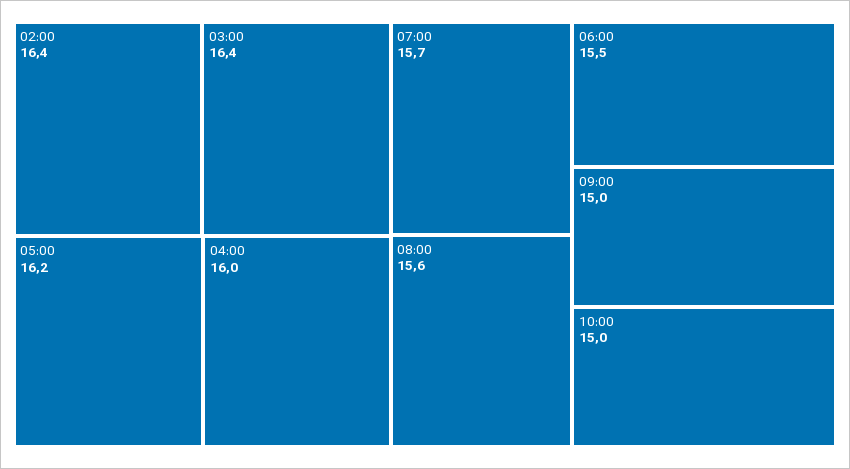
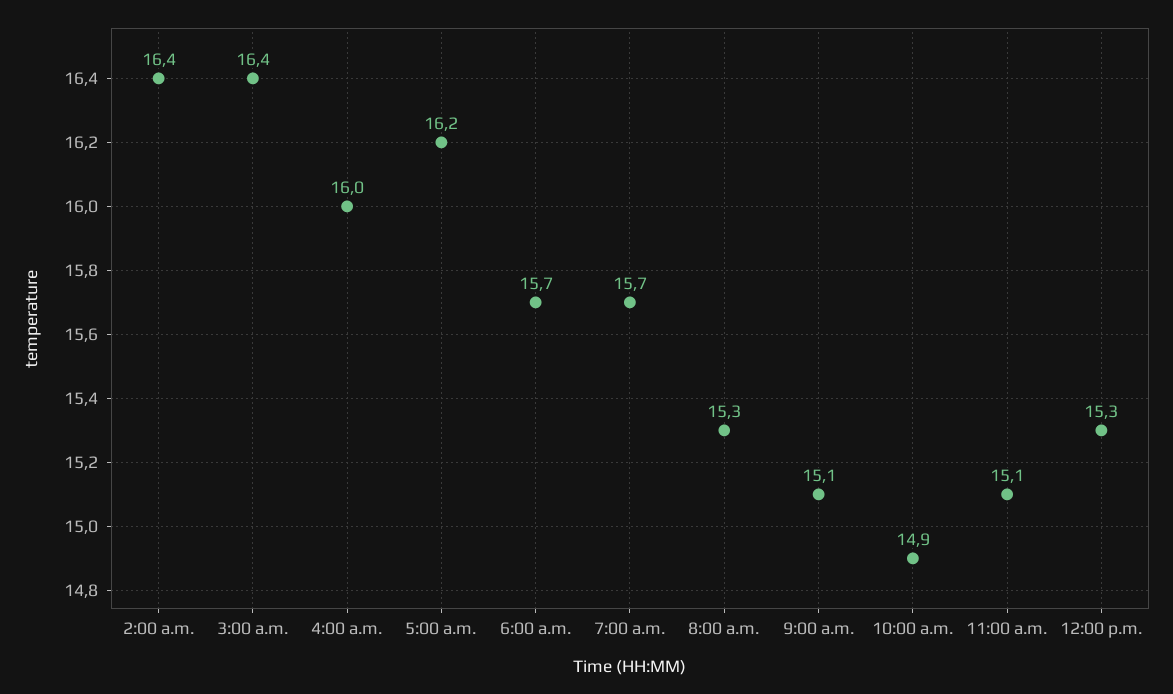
08:00: 15.6 -> 15.3
06:00: 15.5 -> 15.7
09:00: 15 -> 15.1
10:00: 15 -> 14.9
11:00 a.m.: none -> 15.1
12:00 p.m.: none -> 15.3

